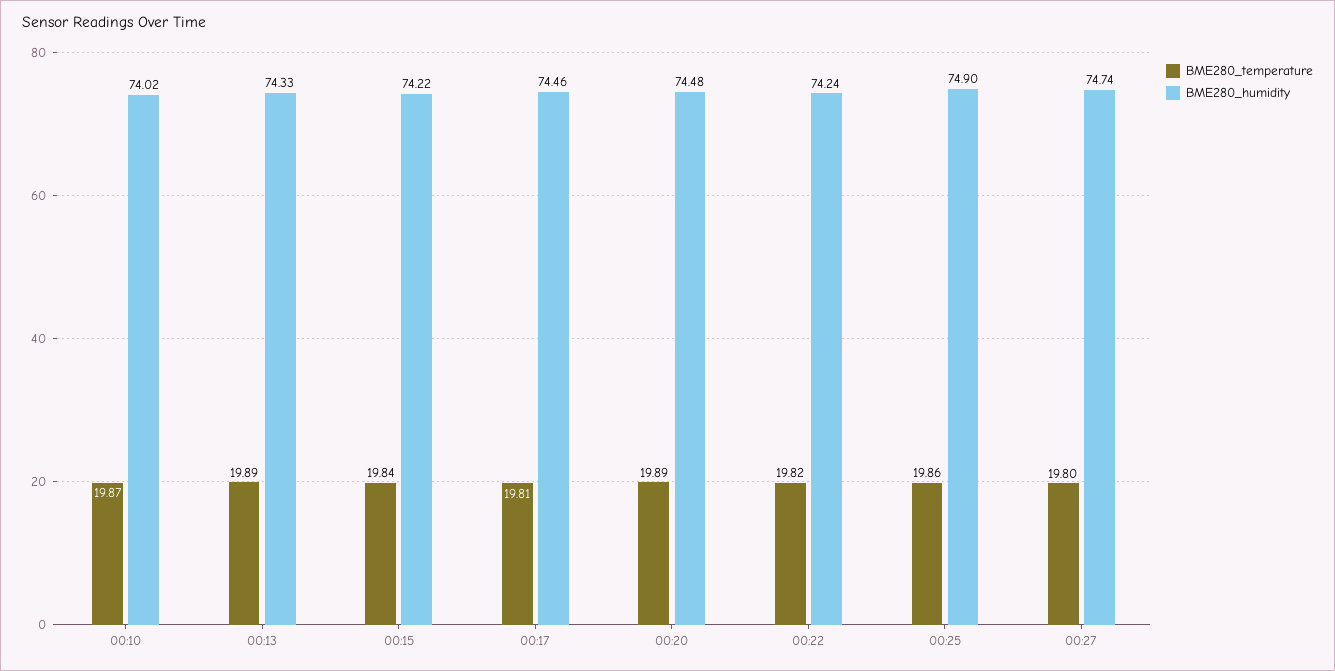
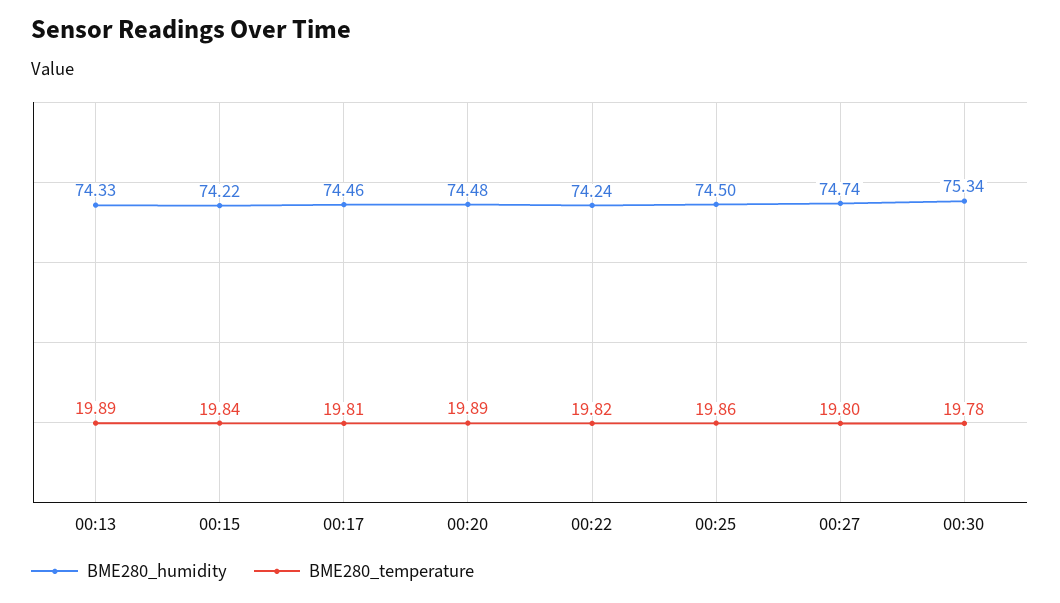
BME280_temperature, 00:10: 19.87 -> none
BME280_humidity, 00:10: 74.02 -> none
BME280_humidity, 00:25: 74.9 -> 74.5
BME280_humidity, 00:30: none -> 75.34
BME280_temperature, 00:30: none -> 19.78

